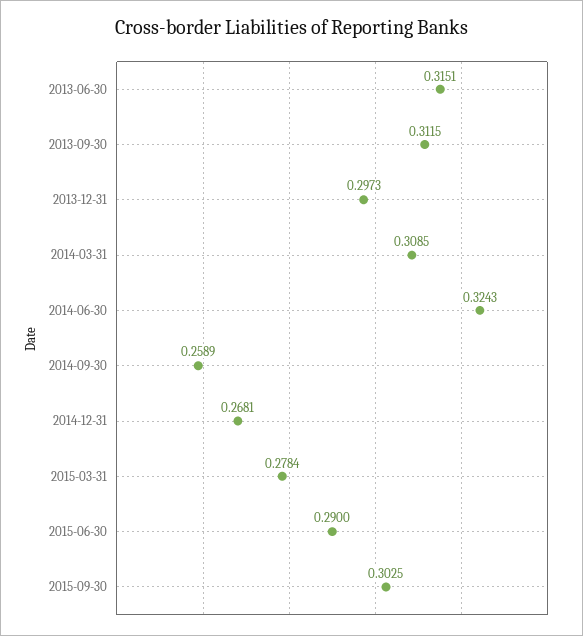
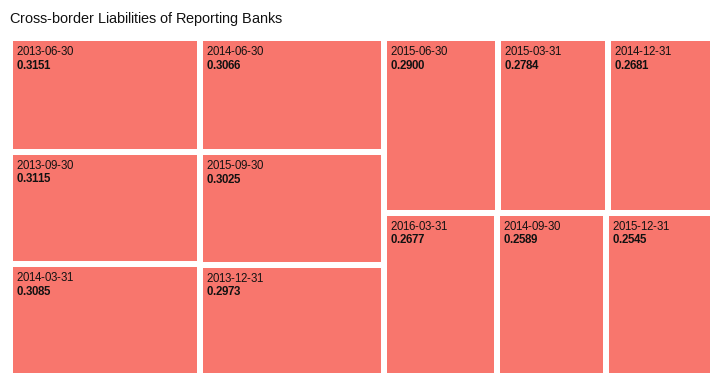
2014-06-30: 0.3243 -> 0.3066
2016-03-31: none -> 0.2677
2015-12-31: none -> 0.2545

